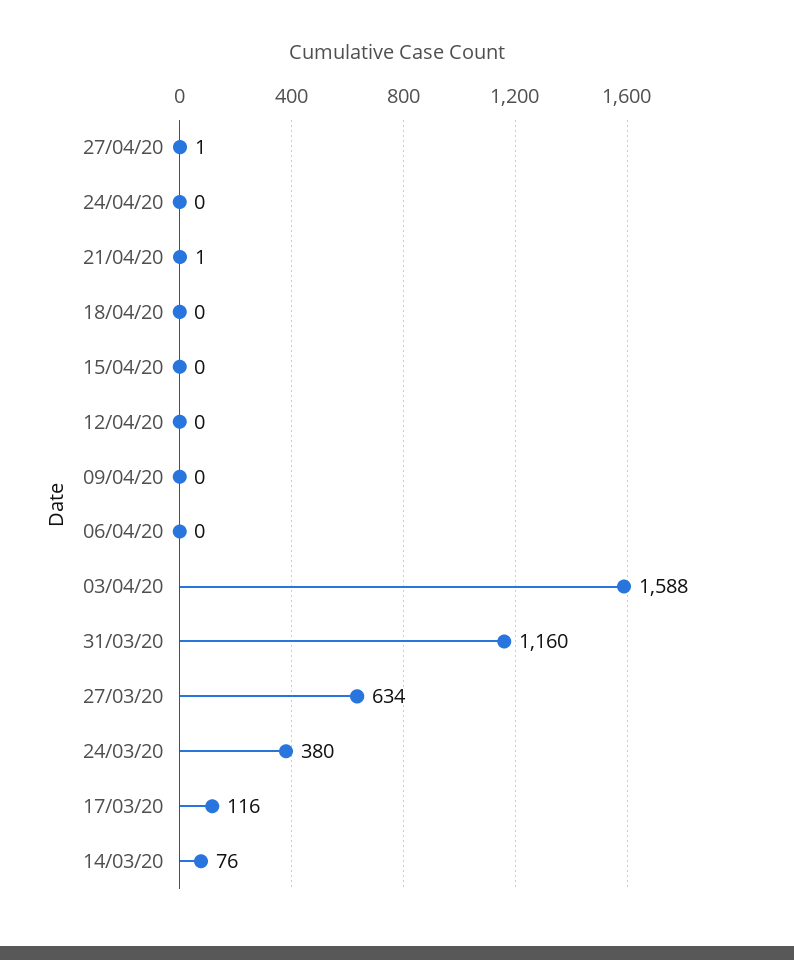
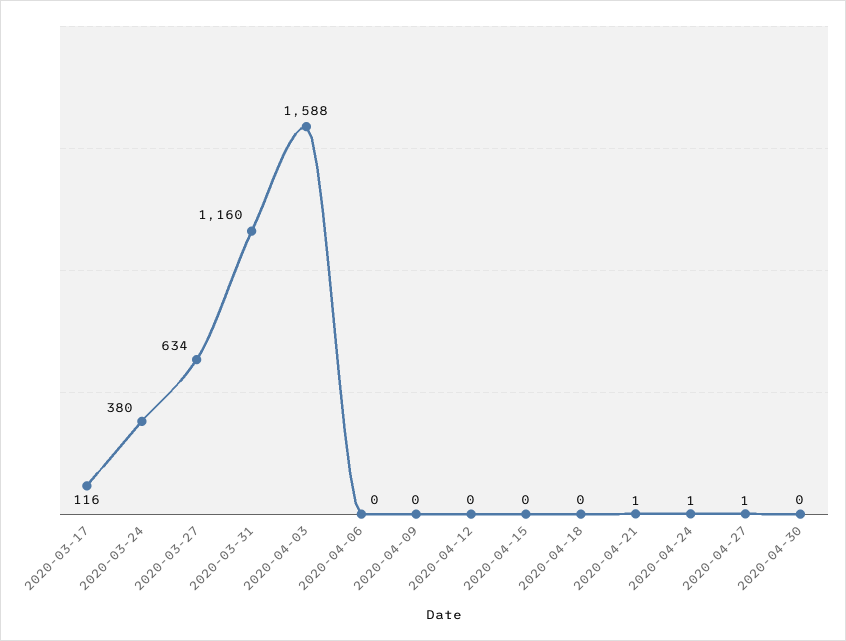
24/04/20: 0 -> 1
14/03/20: 76 -> none
2020-04-30: none -> 0

